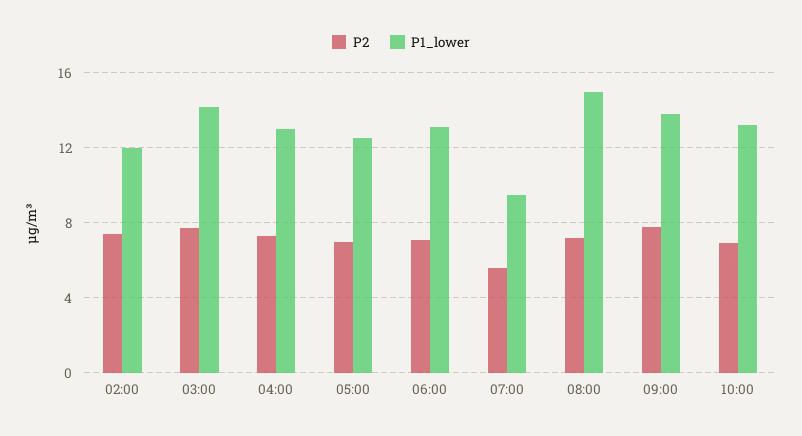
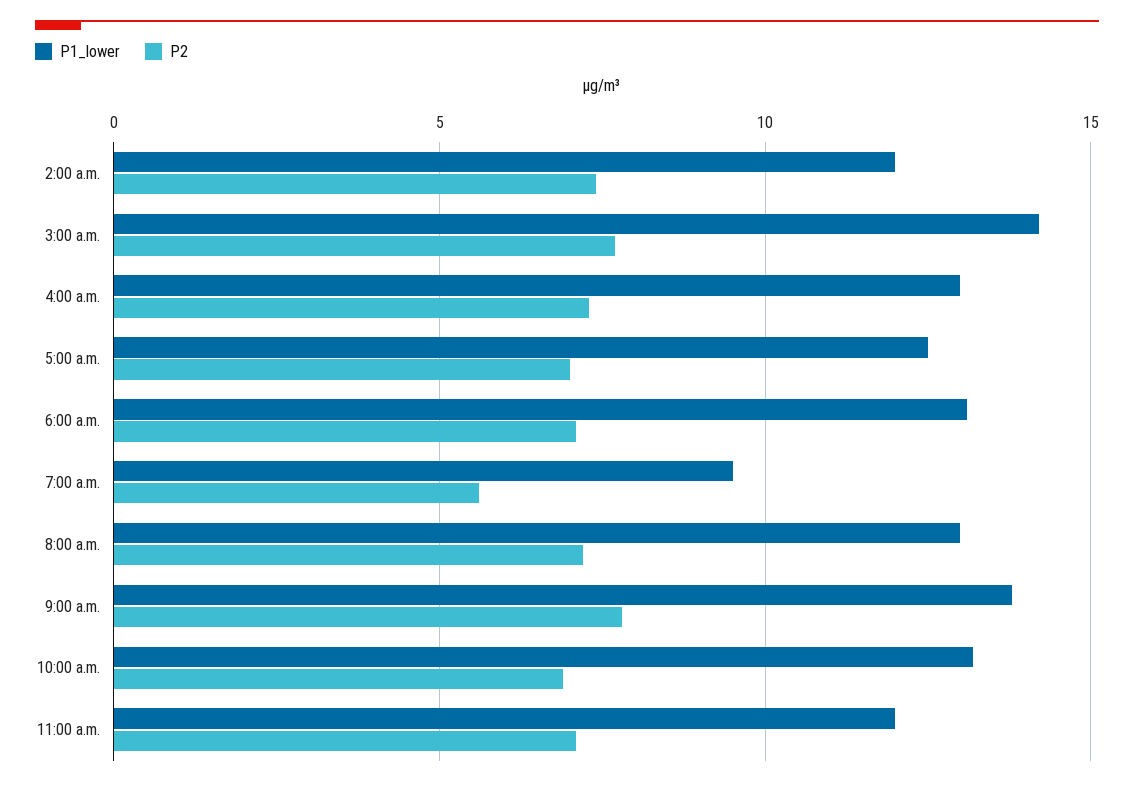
P1_lower, 08:00: 15 -> 13
P1_lower, 11:00 a.m.: none -> 12
P2, 11:00 a.m.: none -> 7

